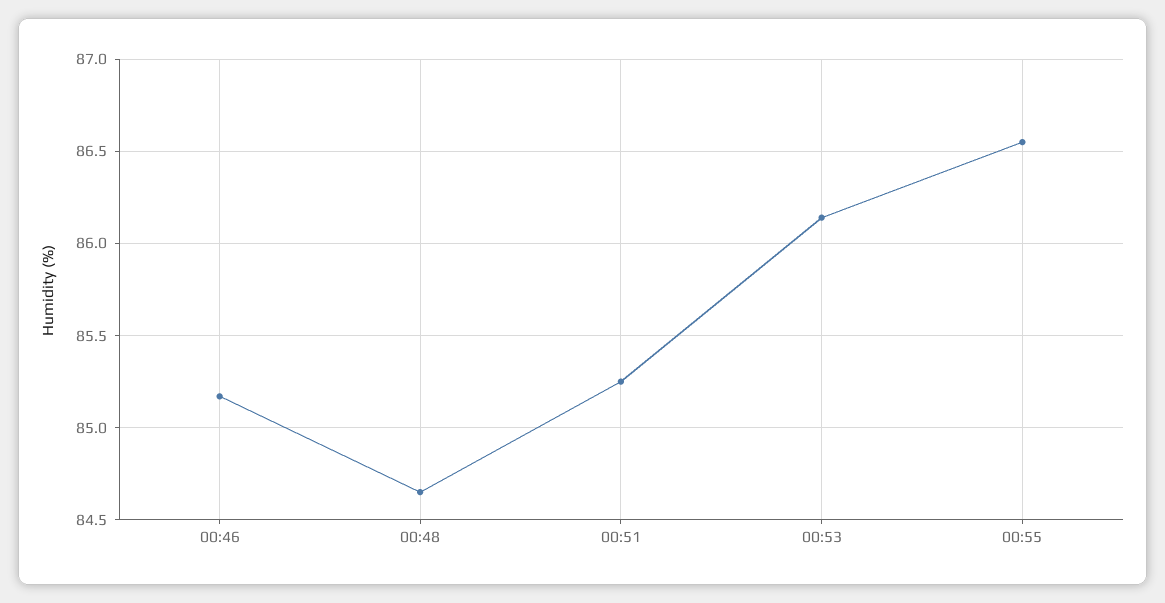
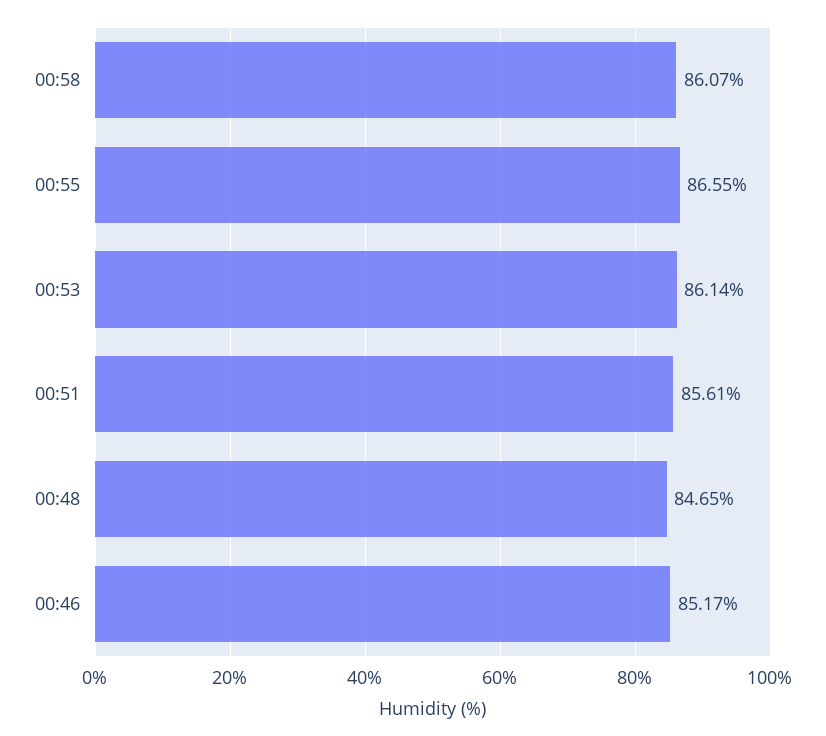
00:51: 85.25 -> 85.61
00:58: none -> 86.07

